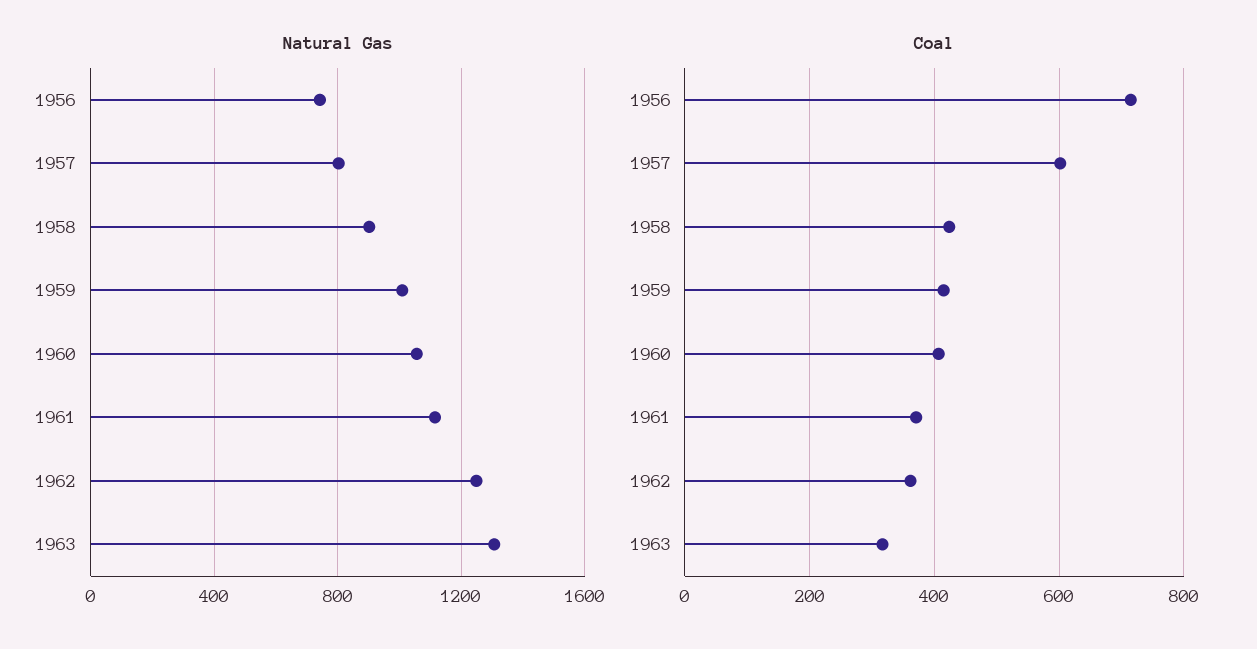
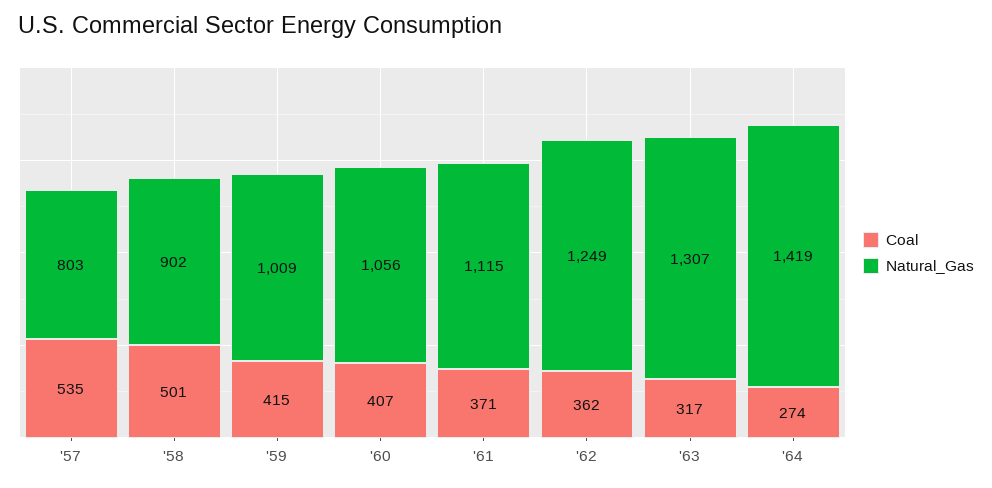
Natural Gas, 1956: 750 -> none
Coal, 1956: 720 -> none
Coal, 1957: 600 -> 535
Coal, 1958: 420 -> 501
Coal, '64: none -> 274
Natural Gas, '64: none -> 1419

